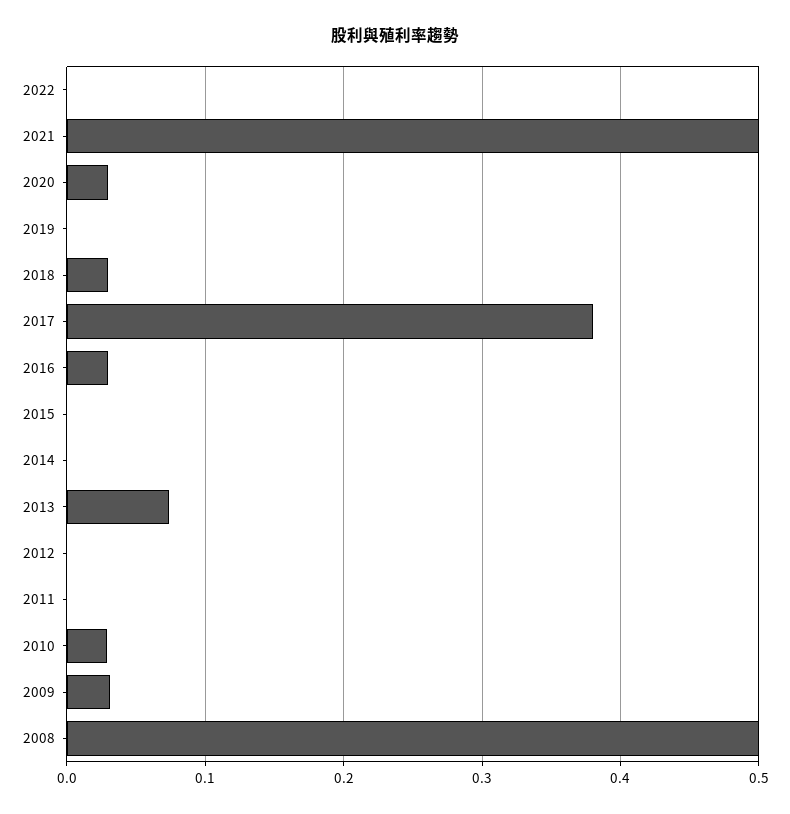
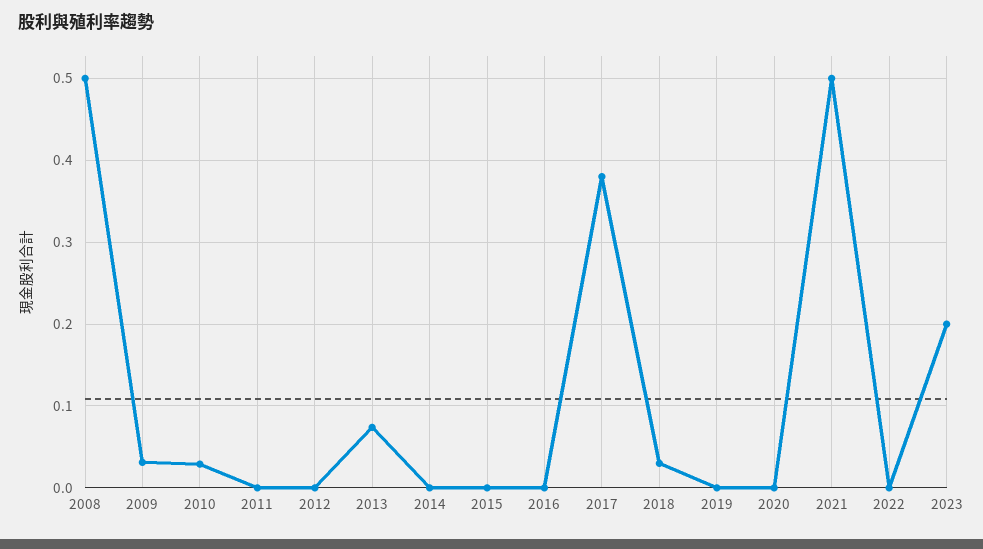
2020: 0.03 -> 0
2016: 0.03 -> 0
2023: none -> 0.2

